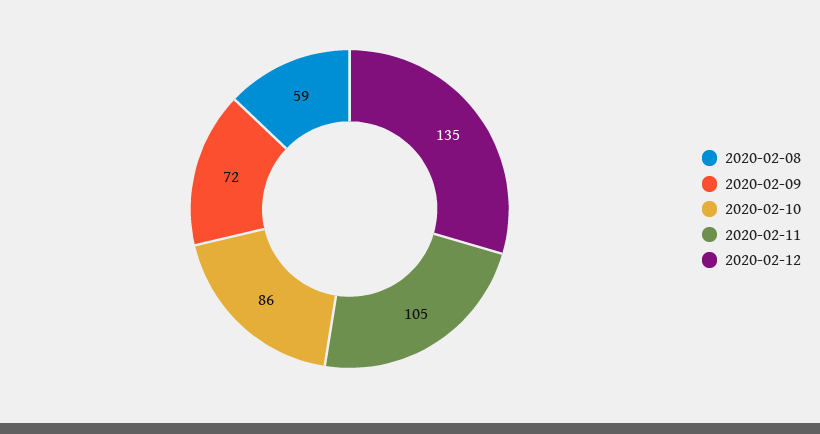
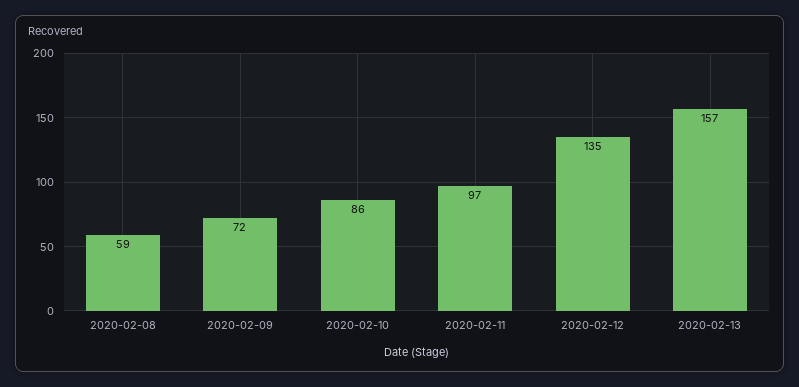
2020-02-11: 105 -> 97
2020-02-13: none -> 157

